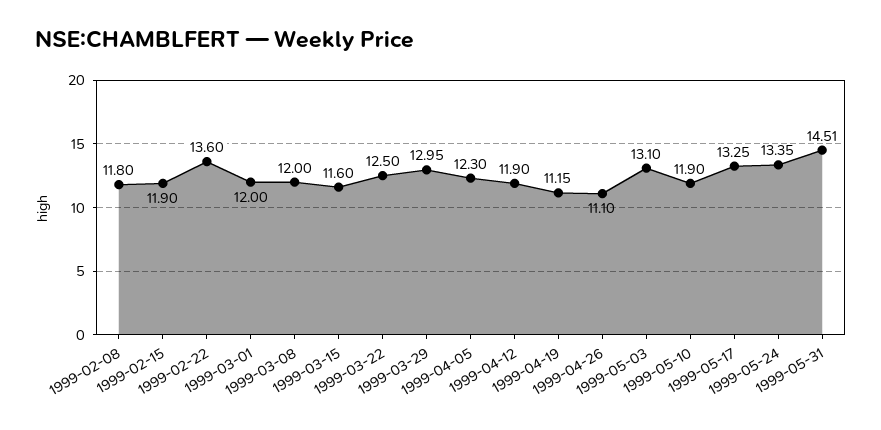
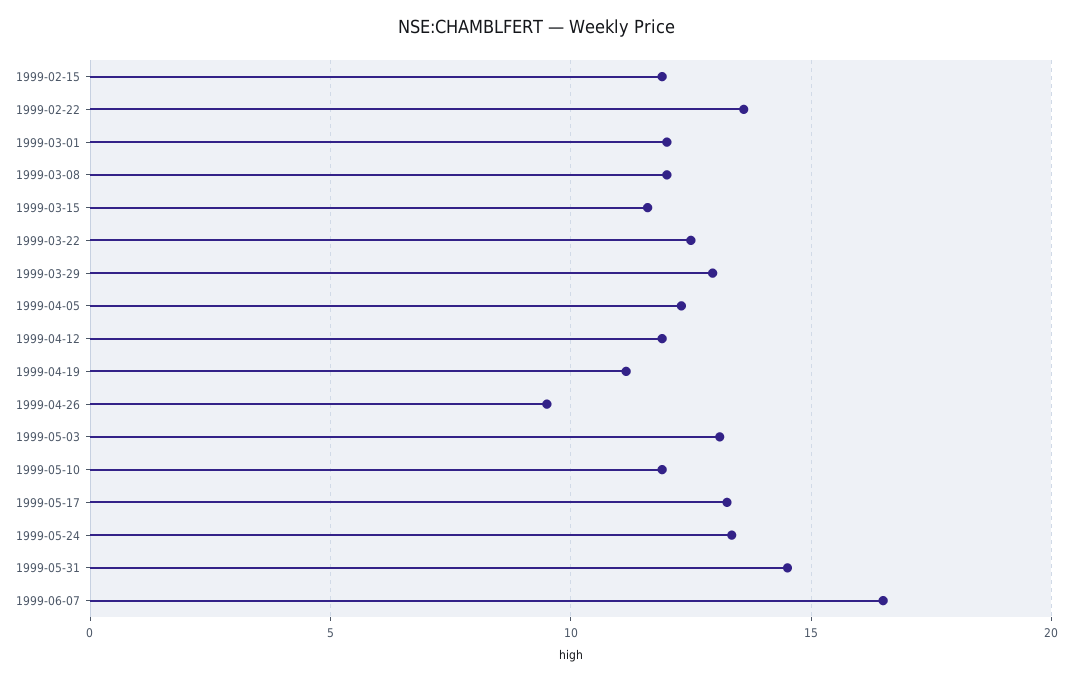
1999-02-08: 11.8 -> none
1999-04-26: 11.1 -> 9.5
1999-06-07: none -> 16.5

